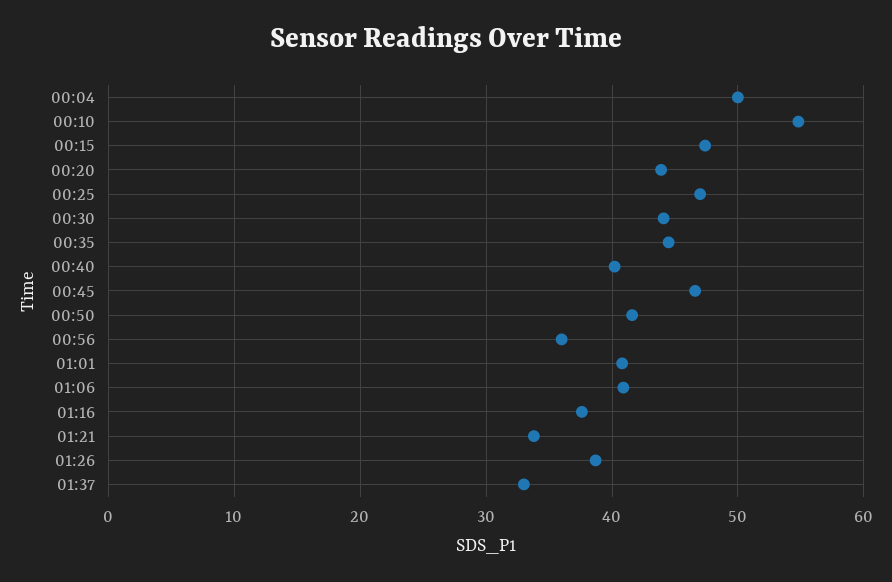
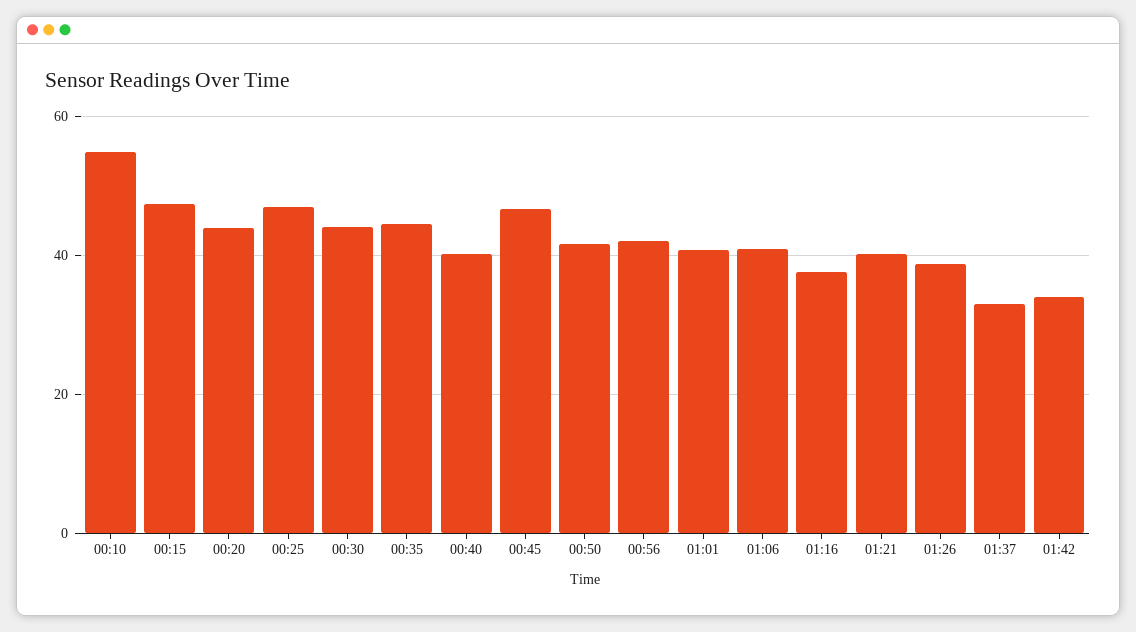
00:04: 50 -> none
00:56: 36 -> 42
01:21: 34 -> 40
01:42: none -> 34

